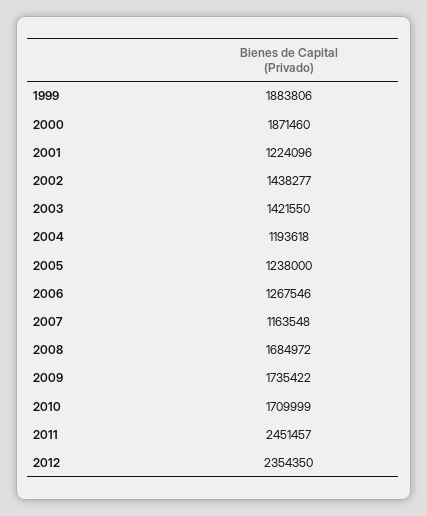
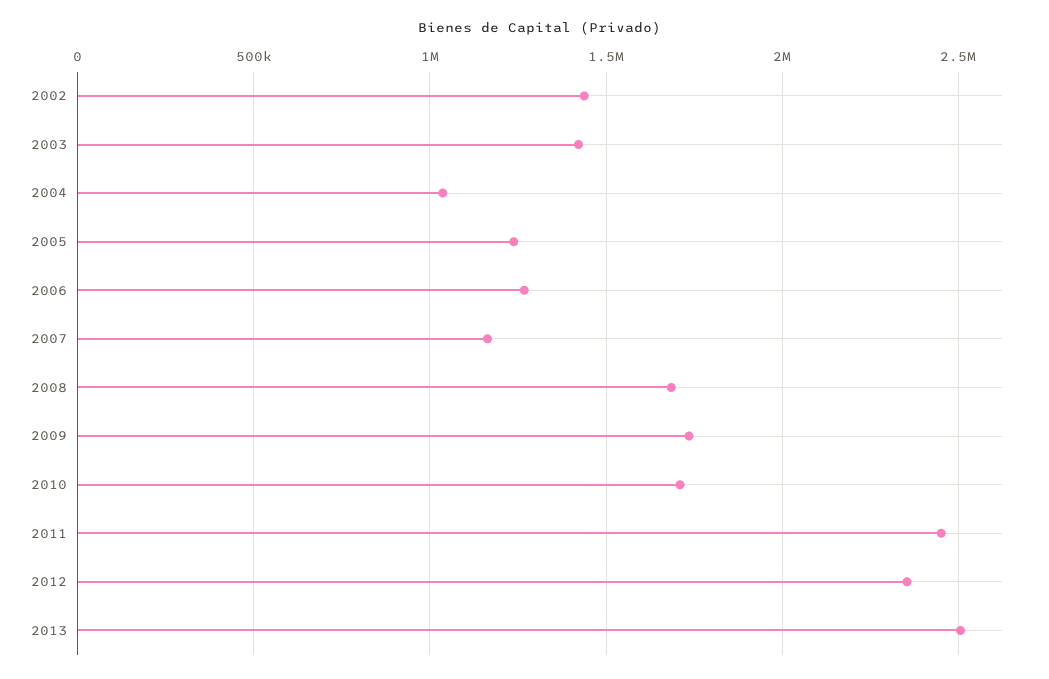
1999: 1883806 -> none
2000: 1871460 -> none
2001: 1224096 -> none
2004: 1193618 -> 1050000
2013: none -> 2500000

